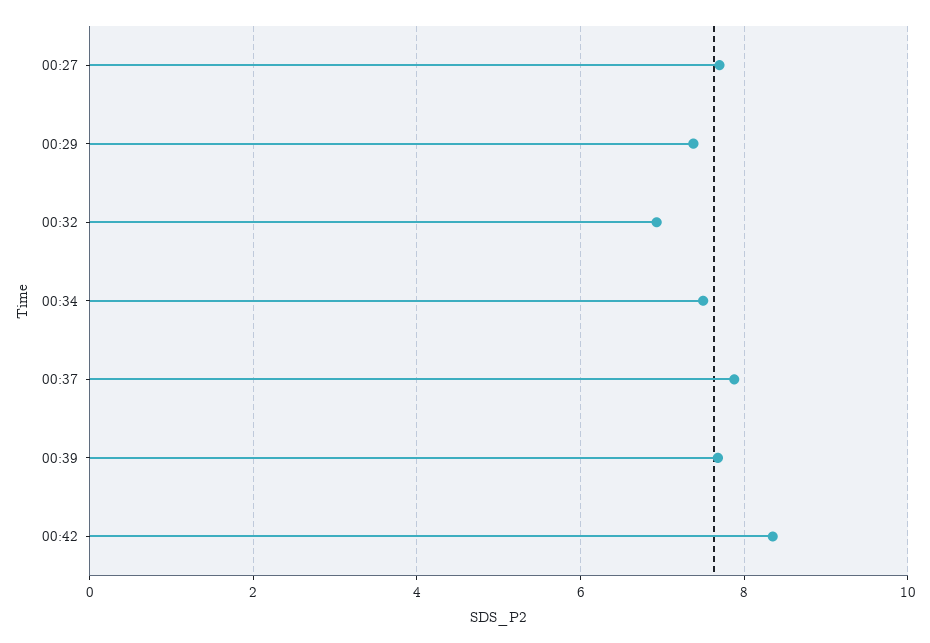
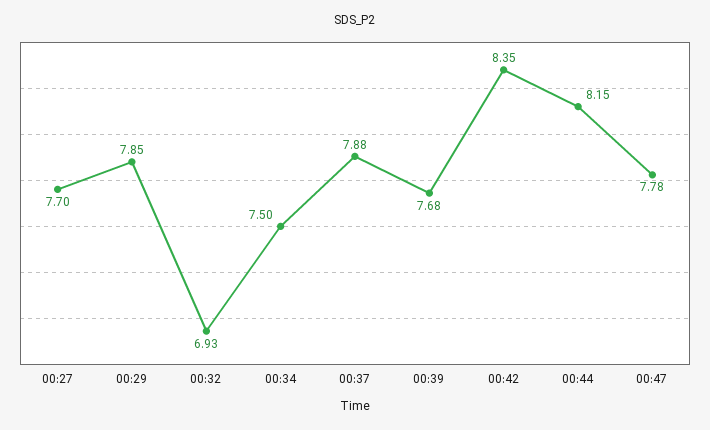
00:29: 7.4 -> 7.85
00:44: none -> 8.15
00:47: none -> 7.78

